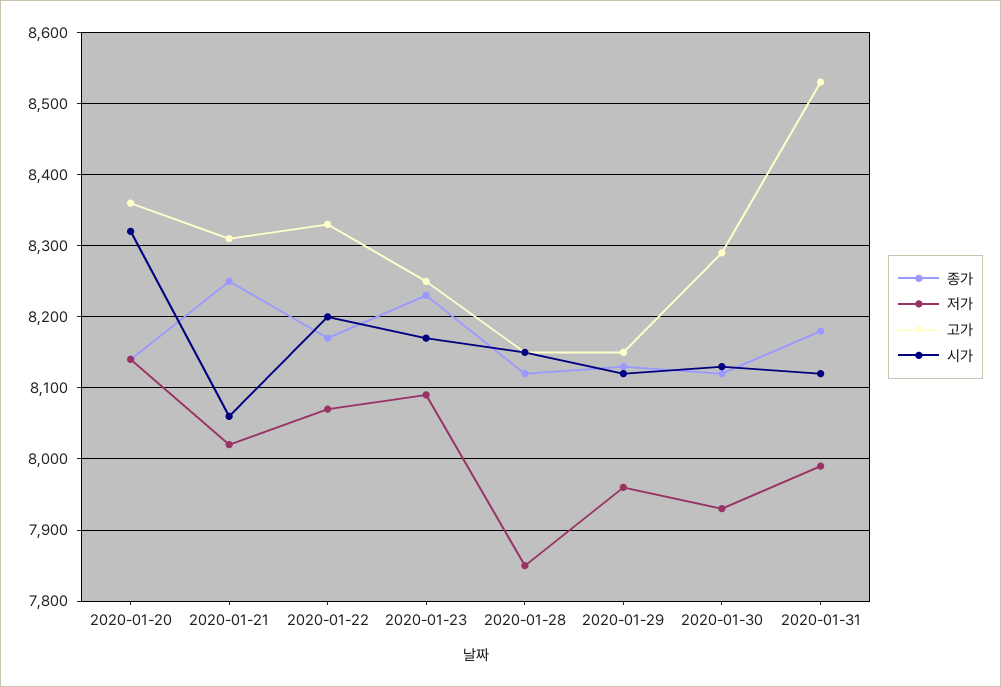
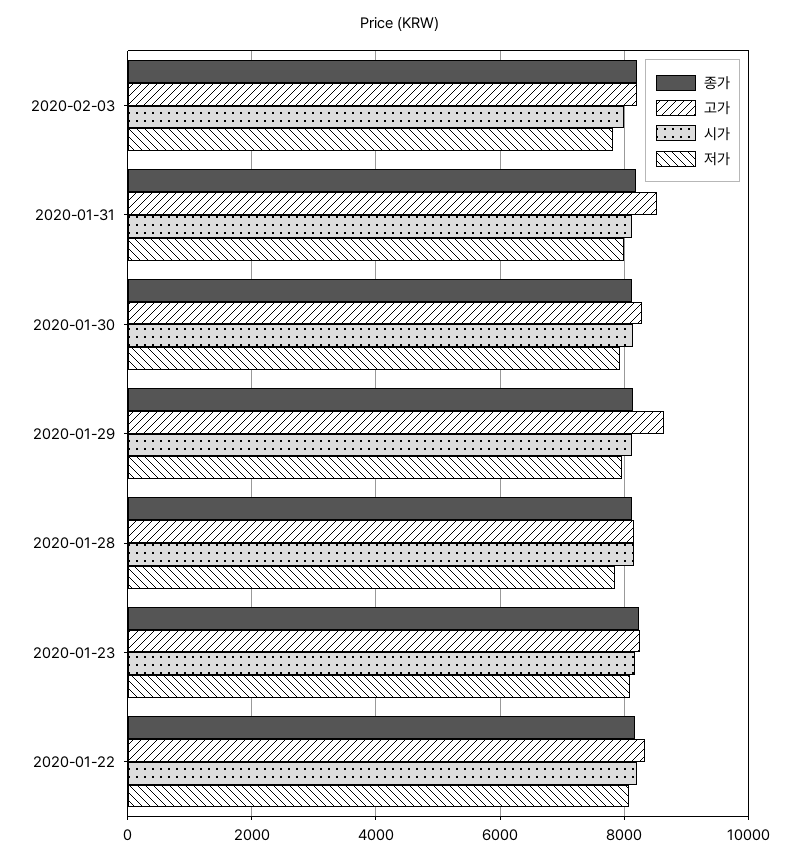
종가, 2020-01-20: 8140 -> none
저가, 2020-01-20: 8140 -> none
고가, 2020-01-20: 8360 -> none
시가, 2020-01-20: 8320 -> none
종가, 2020-01-21: 8250 -> none
저가, 2020-01-21: 8020 -> none
고가, 2020-01-21: 8310 -> none
시가, 2020-01-21: 8060 -> none
고가, 2020-01-29: 8150 -> 8600
종가, 2020-02-03: none -> 8200
고가, 2020-02-03: none -> 8200
시가, 2020-02-03: none -> 8000
저가, 2020-02-03: none -> 7800

